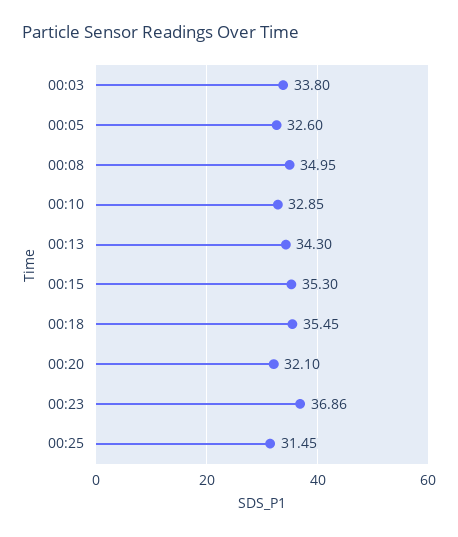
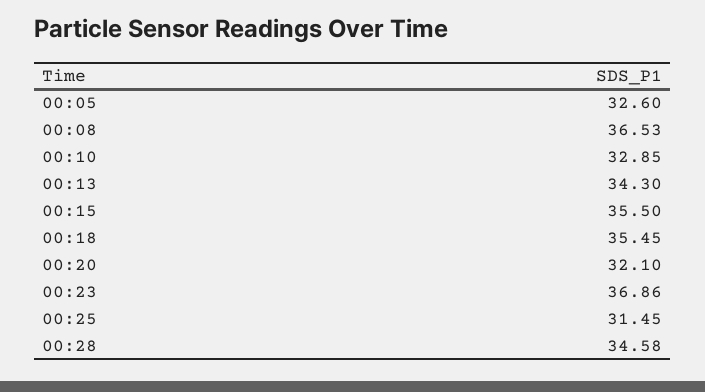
00:03: 33.8 -> none
00:08: 34.95 -> 36.53
00:15: 35.3 -> 35.5
00:28: none -> 34.58

